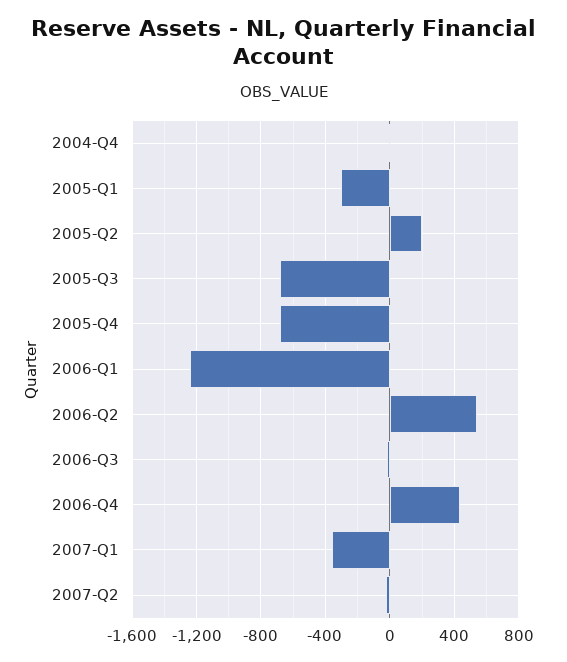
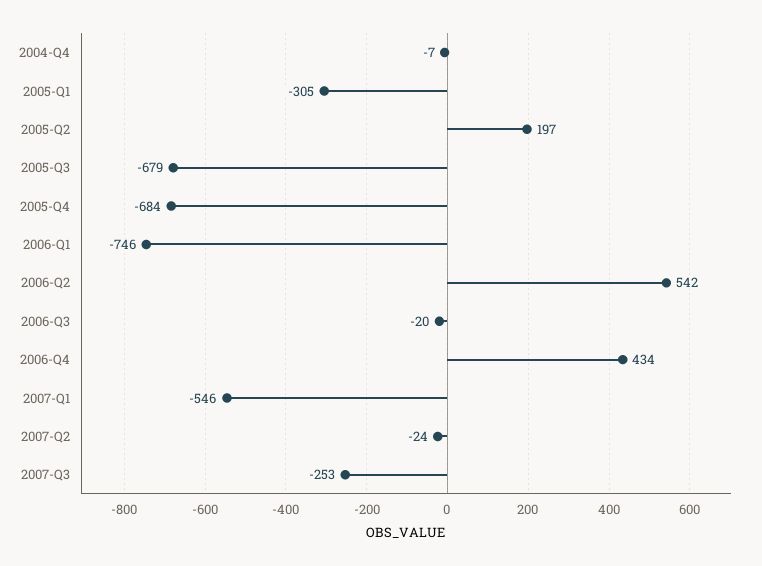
2006-Q1: -1250 -> -746
2007-Q1: -350 -> -546
2007-Q3: none -> -253

